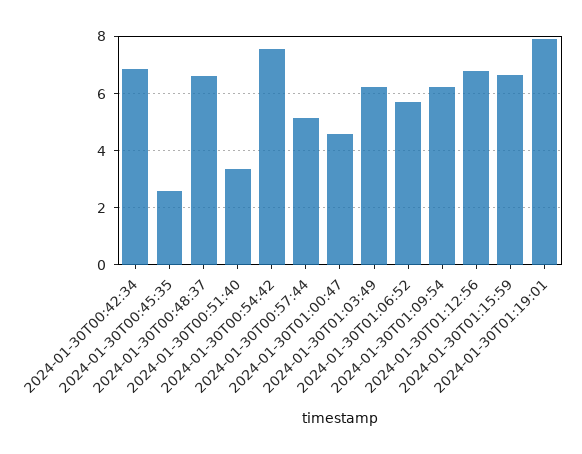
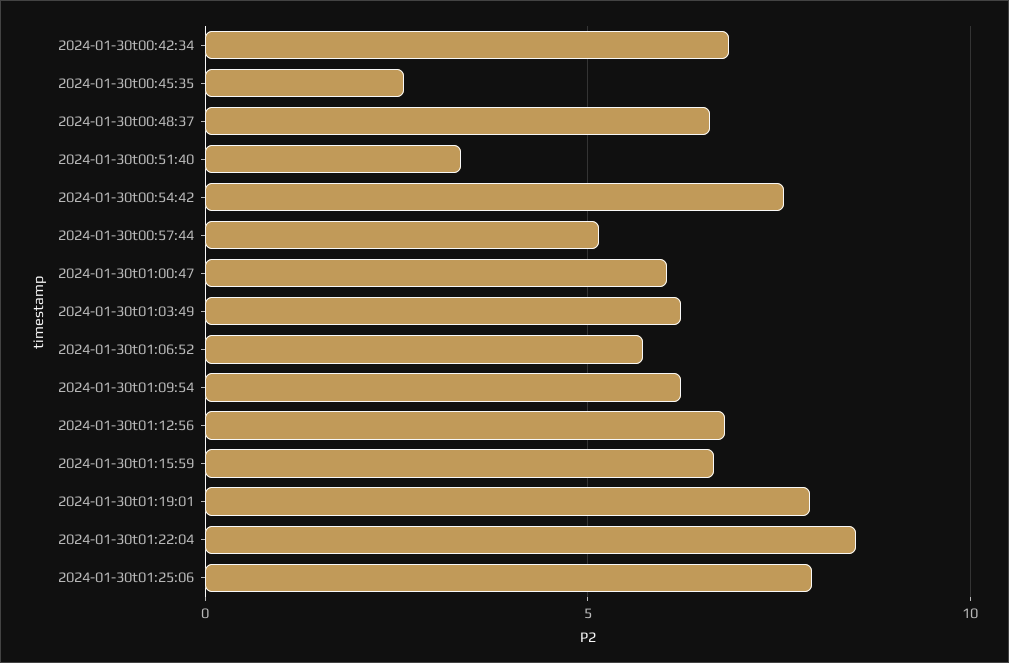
2024-01-30T01:00:47: 4.5 -> 6
2024-01-30t01:22:04: none -> 8.5
2024-01-30t01:25:06: none -> 8

